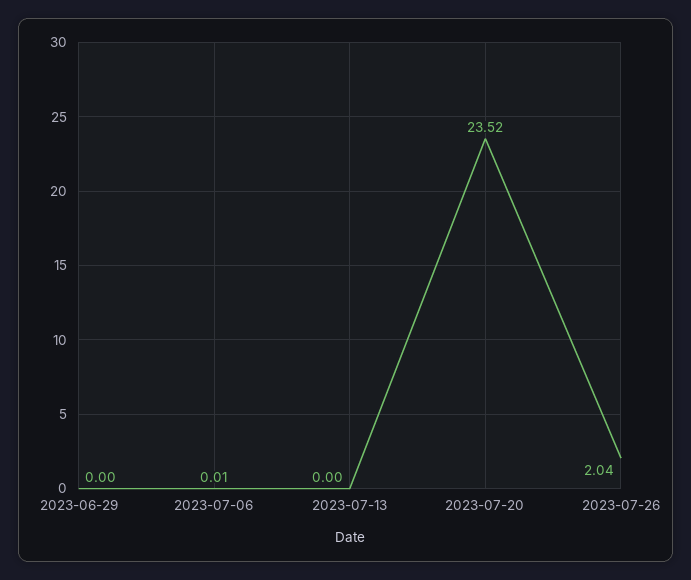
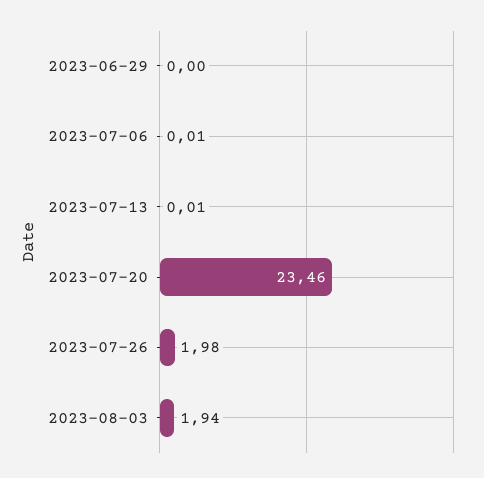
2023-07-13: 0 -> 0.01
2023-07-20: 23.52 -> 23.46
2023-07-26: 2.04 -> 1.98
2023-08-03: none -> 1.94

